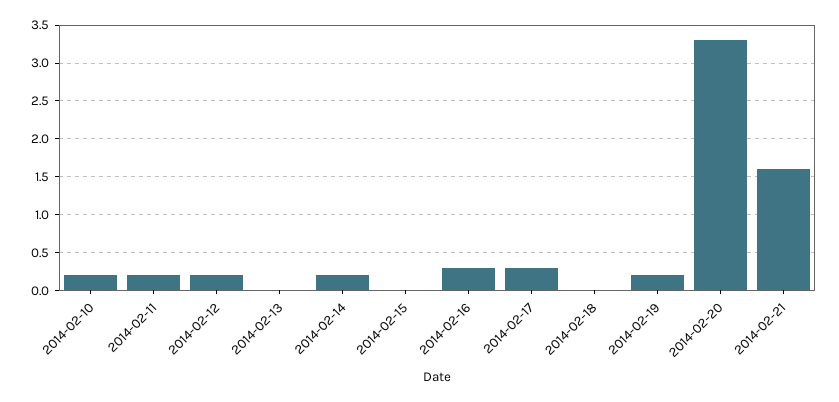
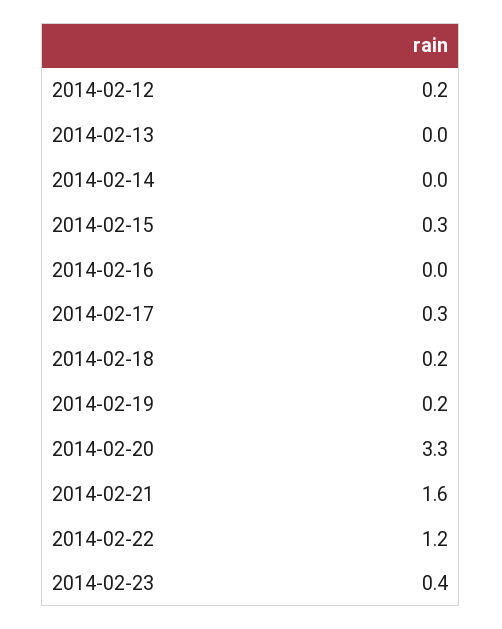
2014-02-10: 0.2 -> none
2014-02-11: 0.2 -> none
2014-02-14: 0.2 -> 0
2014-02-15: 0 -> 0.3
2014-02-16: 0.3 -> 0
2014-02-18: 0 -> 0.2
2014-02-22: none -> 1.2
2014-02-23: none -> 0.4

